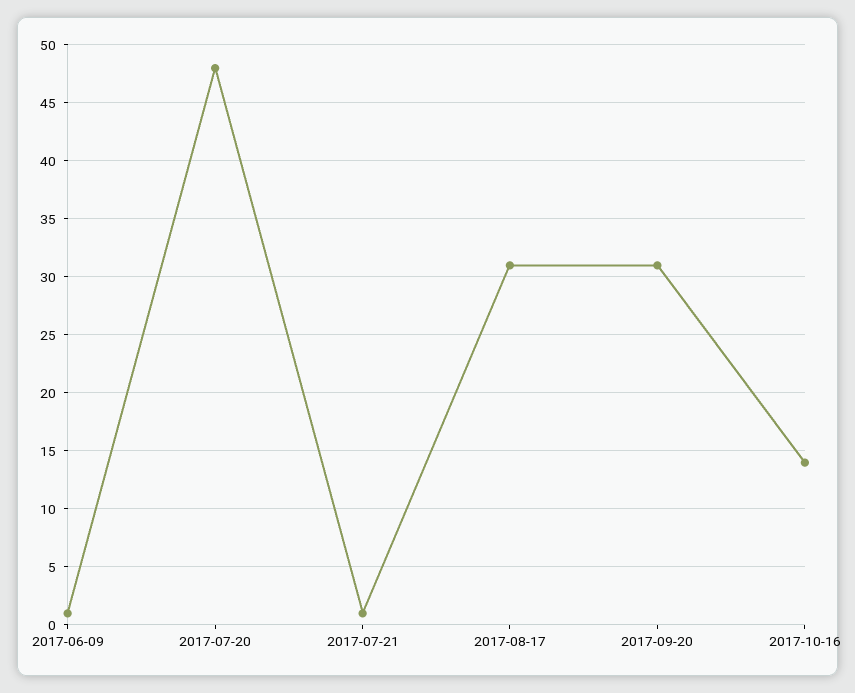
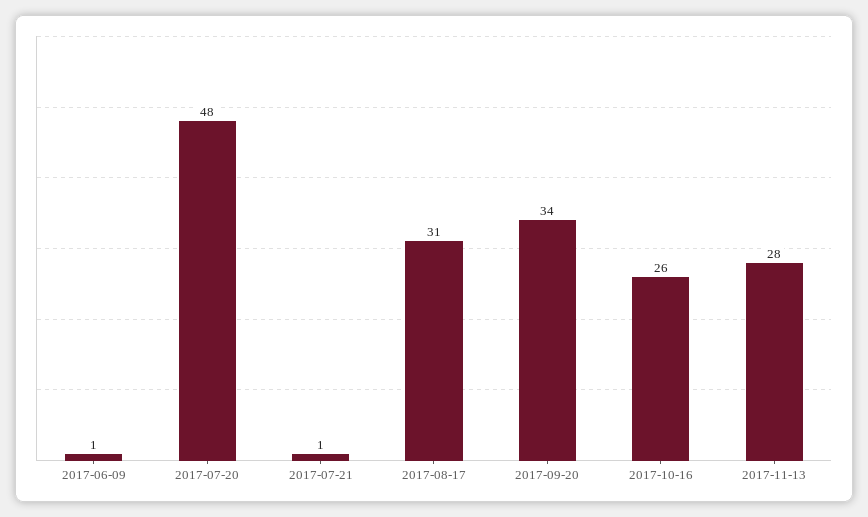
2017-09-20: 31 -> 34
2017-10-16: 14 -> 26
2017-11-13: none -> 28

